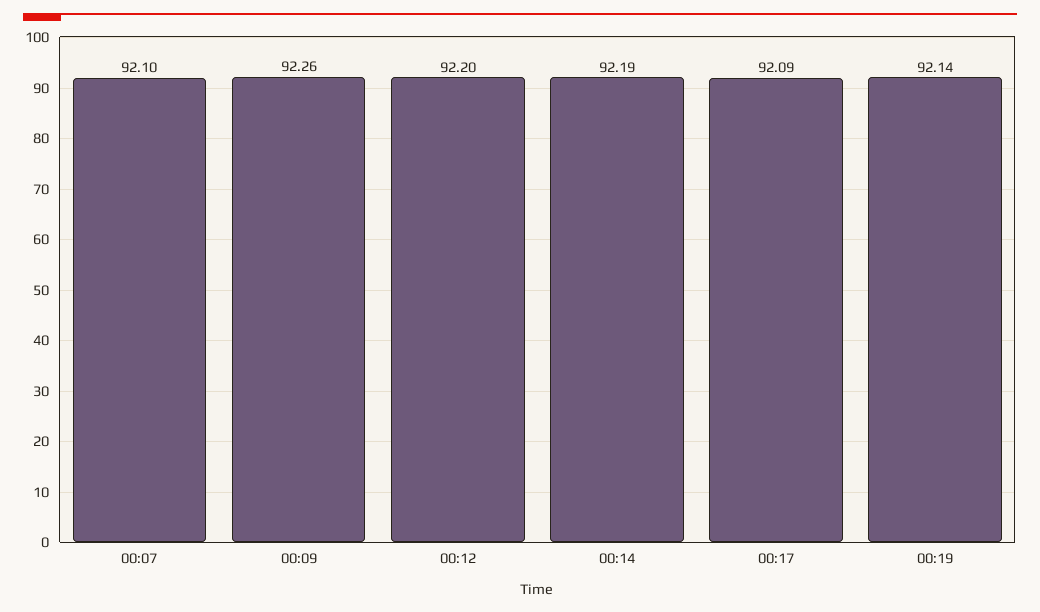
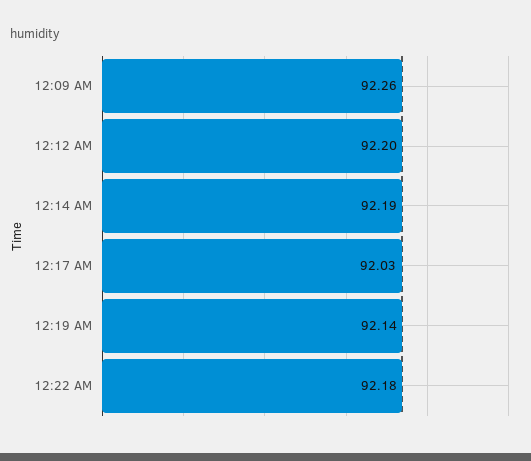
00:07: 92.1 -> none
00:17: 92.09 -> 92.03
12:22 AM: none -> 92.18

